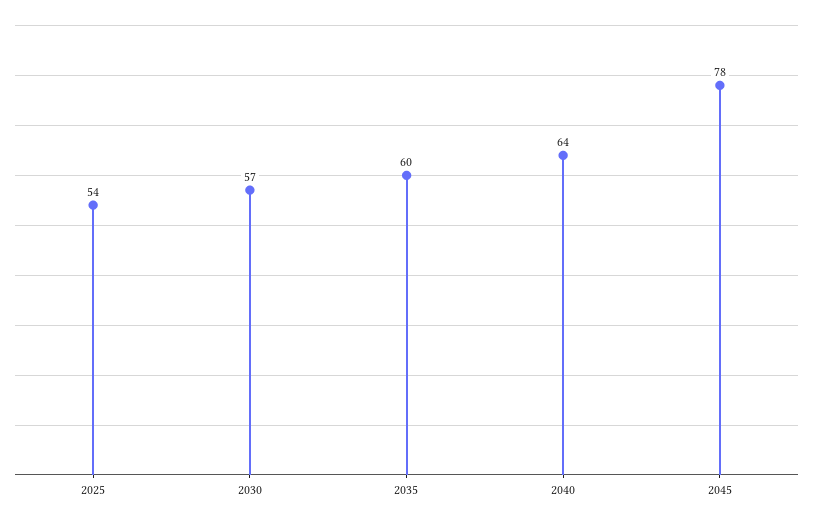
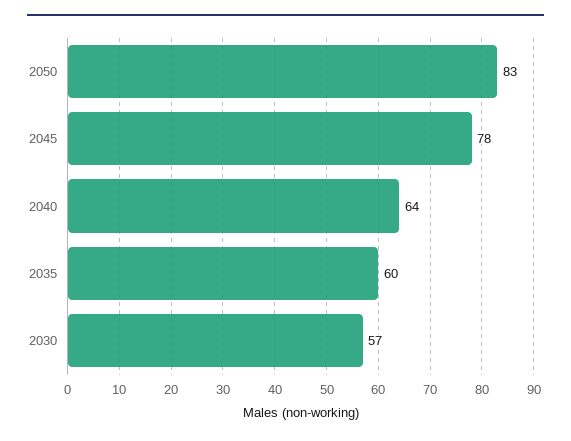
2025: 54 -> none
2050: none -> 83

